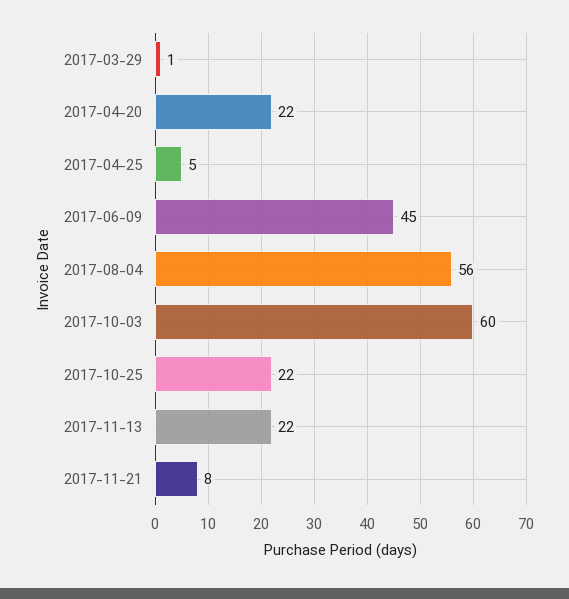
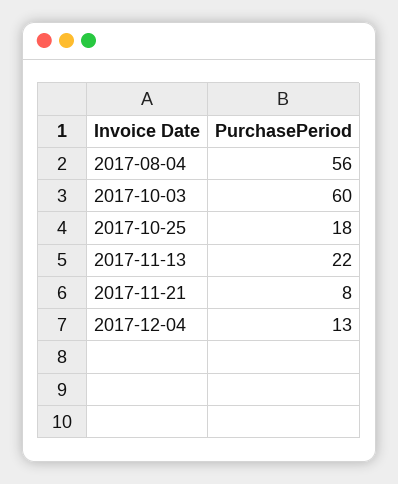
2017-03-29: 1 -> none
2017-04-20: 22 -> none
2017-04-25: 5 -> none
2017-06-09: 45 -> none
2017-10-25: 22 -> 18
2017-12-04: none -> 13

